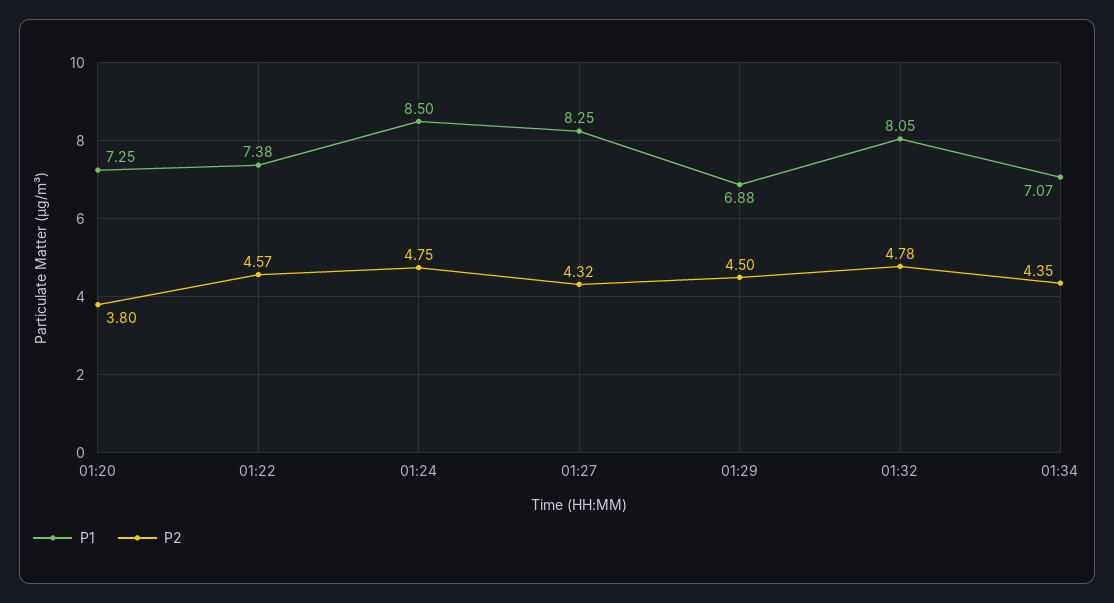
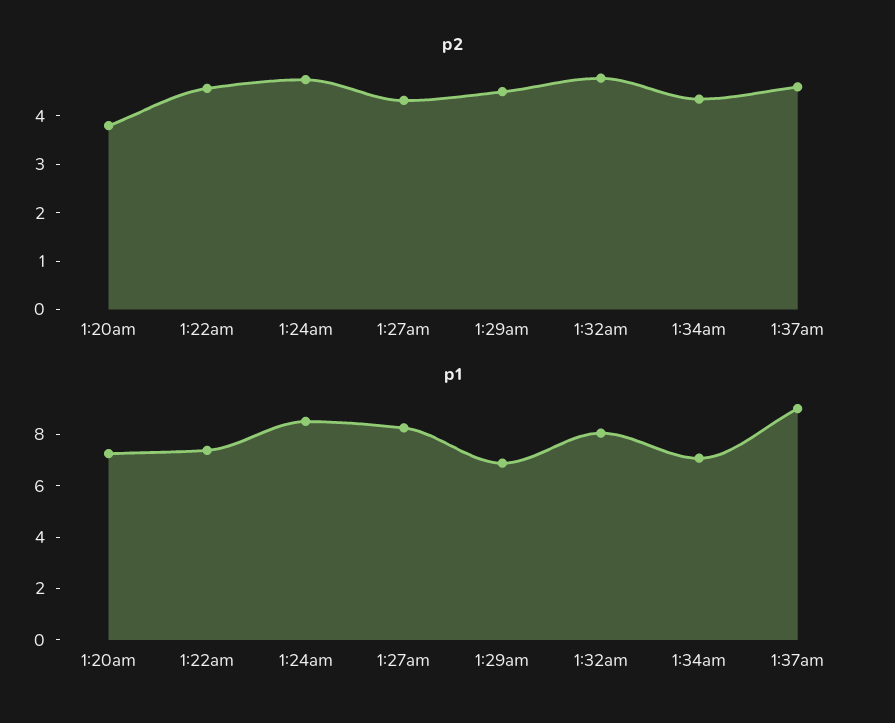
P2, 1:37am: none -> 4.6
P1, 1:37am: none -> 9

